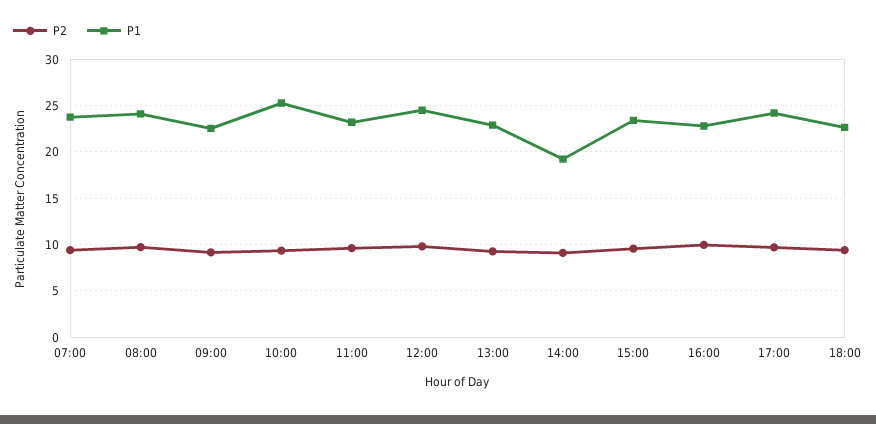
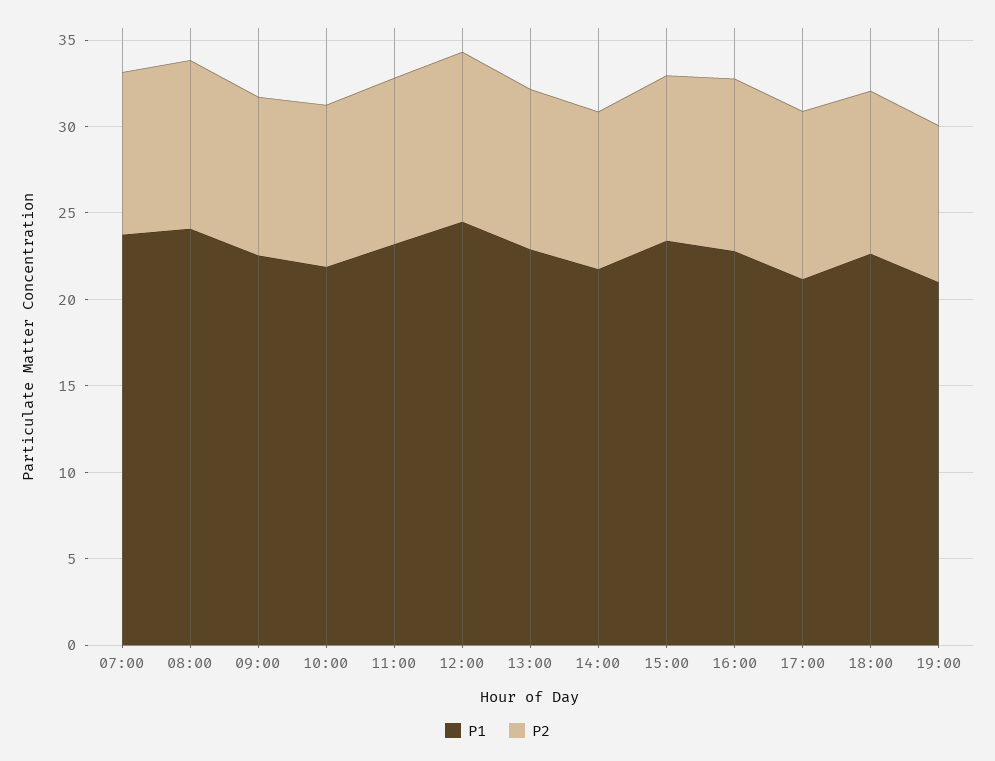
P1, 10:00: 25 -> 22
P1, 14:00: 19 -> 22
P1, 17:00: 24 -> 21
P1, 19:00: none -> 21
P2, 19:00: none -> 9

